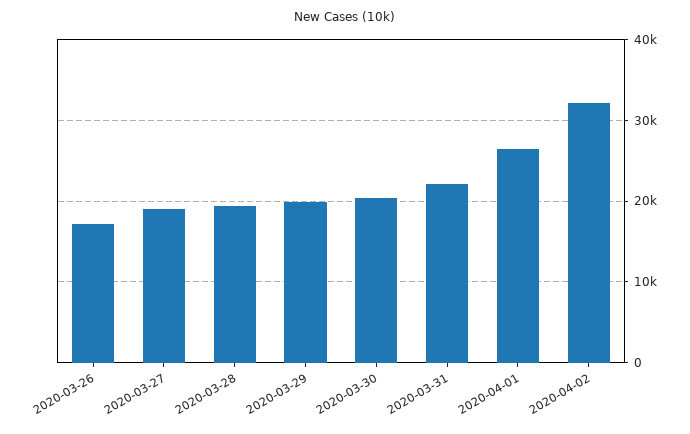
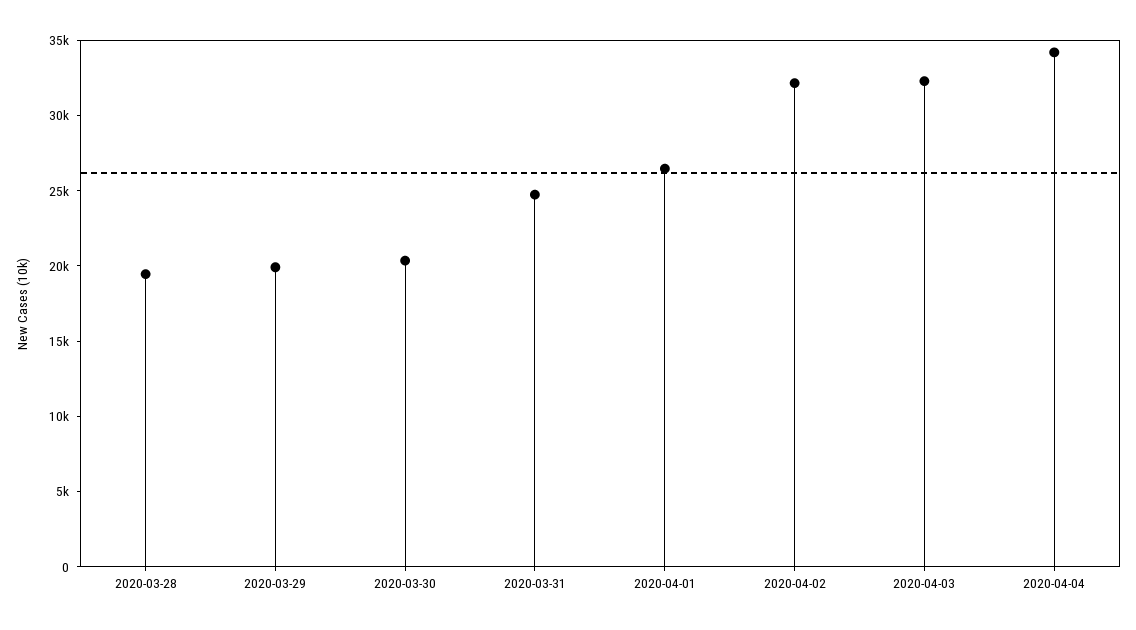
2020-03-26: 17000 -> none
2020-03-27: 19000 -> none
2020-03-31: 22000 -> 25000
2020-04-03: none -> 32000
2020-04-04: none -> 34000

